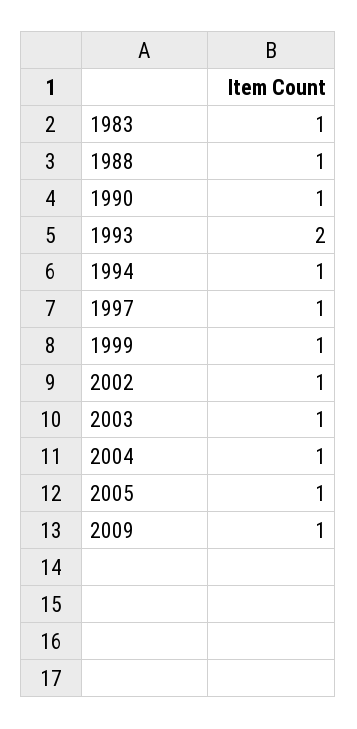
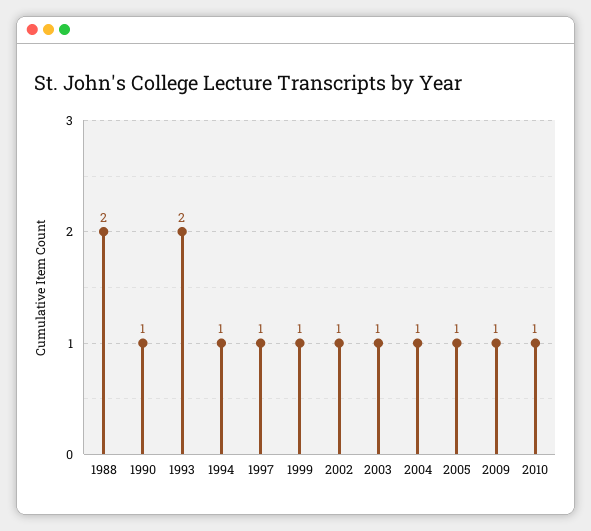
1983: 1 -> none
1988: 1 -> 2
2010: none -> 1

